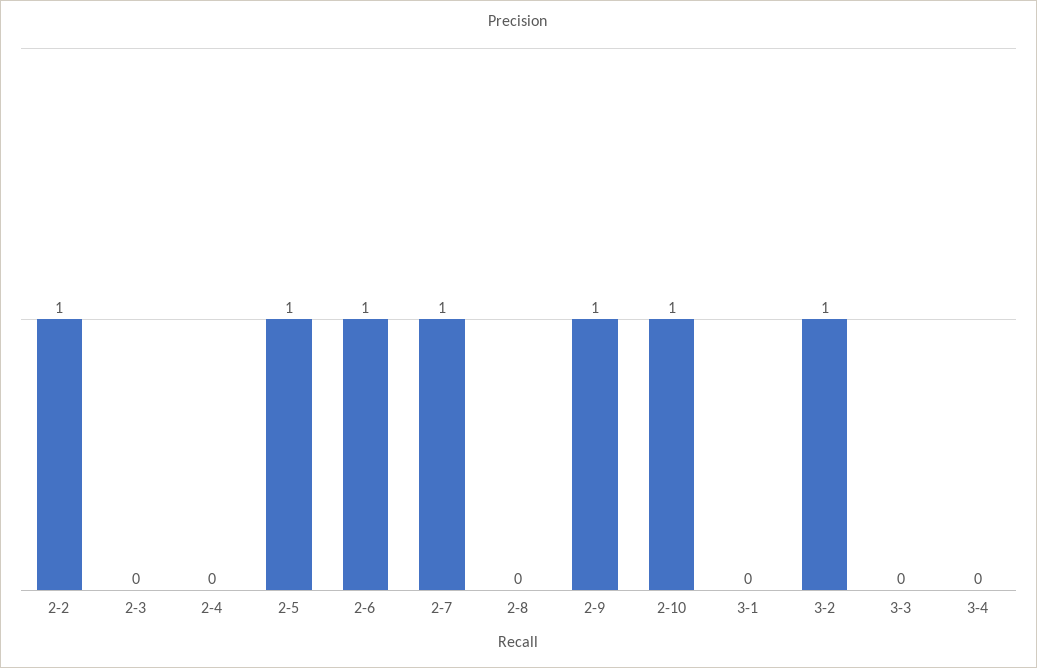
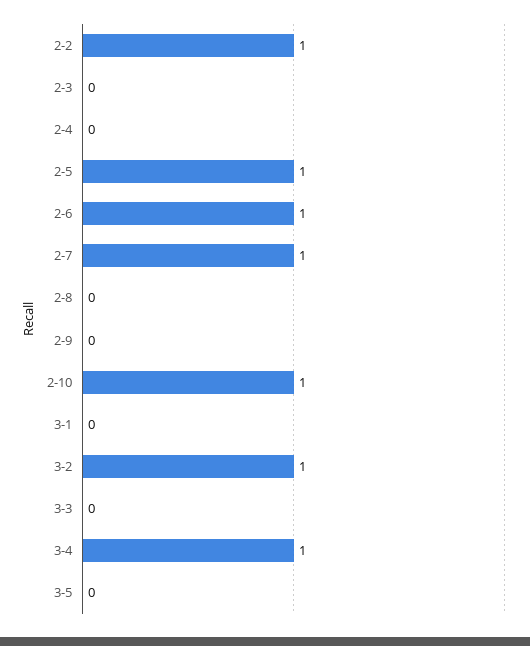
2-9: 1 -> 0
3-4: 0 -> 1
3-5: none -> 0

